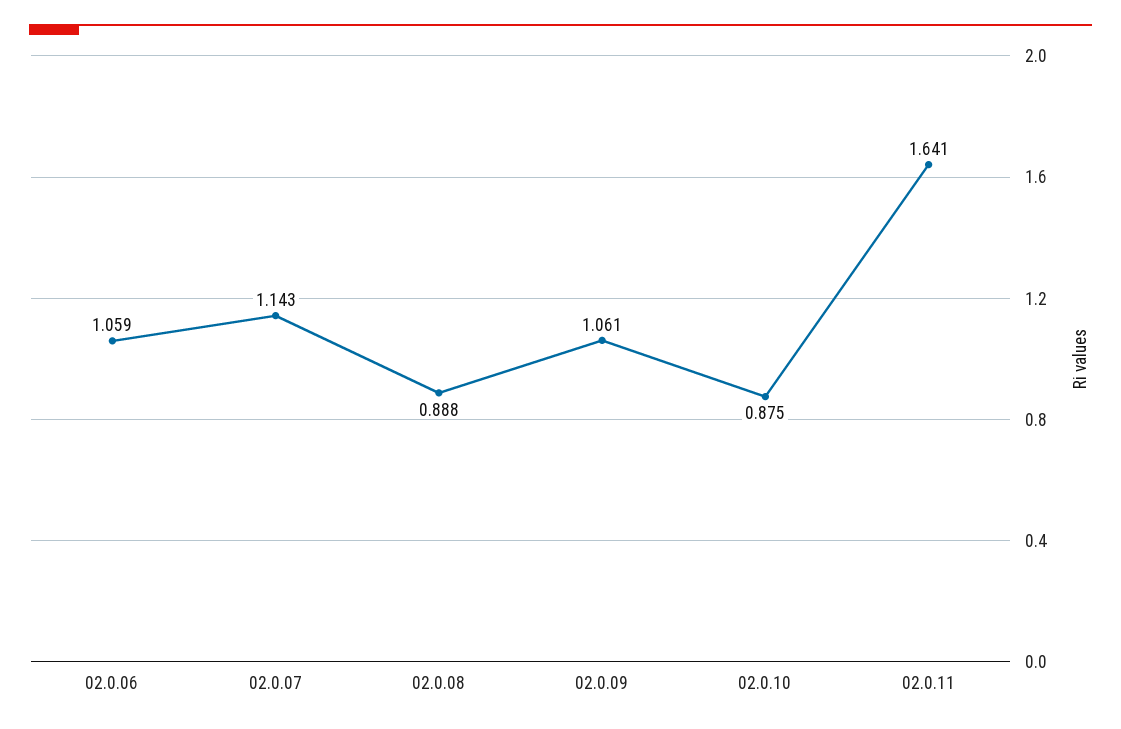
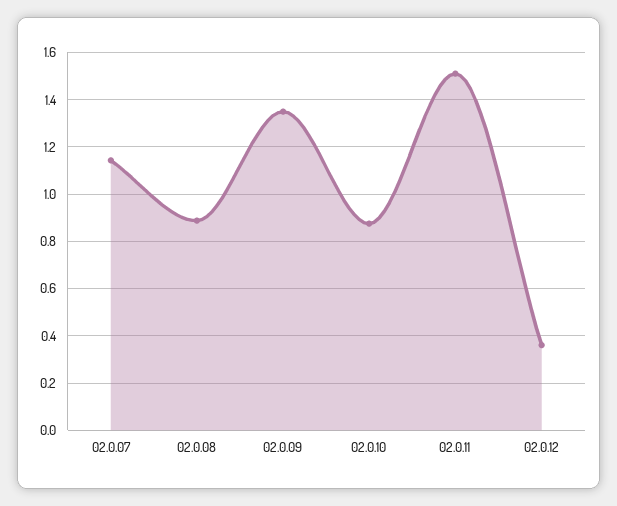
02.0.06: 1.059 -> none
02.0.09: 1.061 -> 1.35
02.0.11: 1.641 -> 1.5
02.0.12: none -> 0.35

